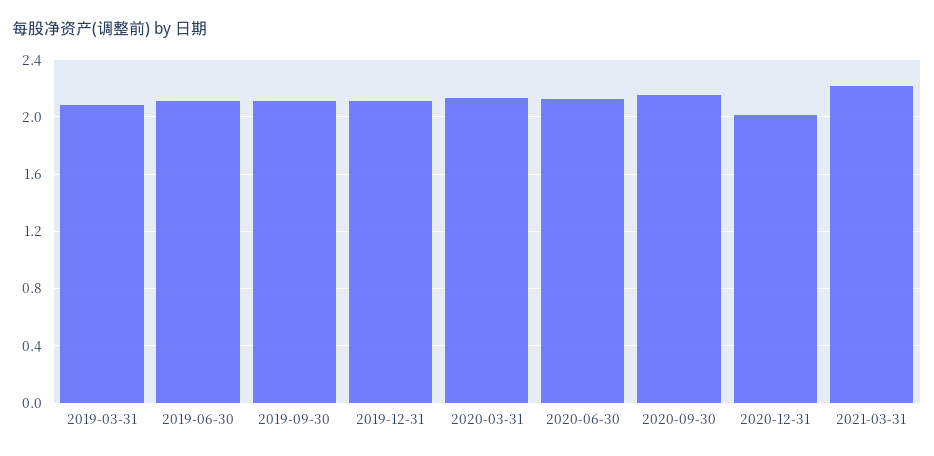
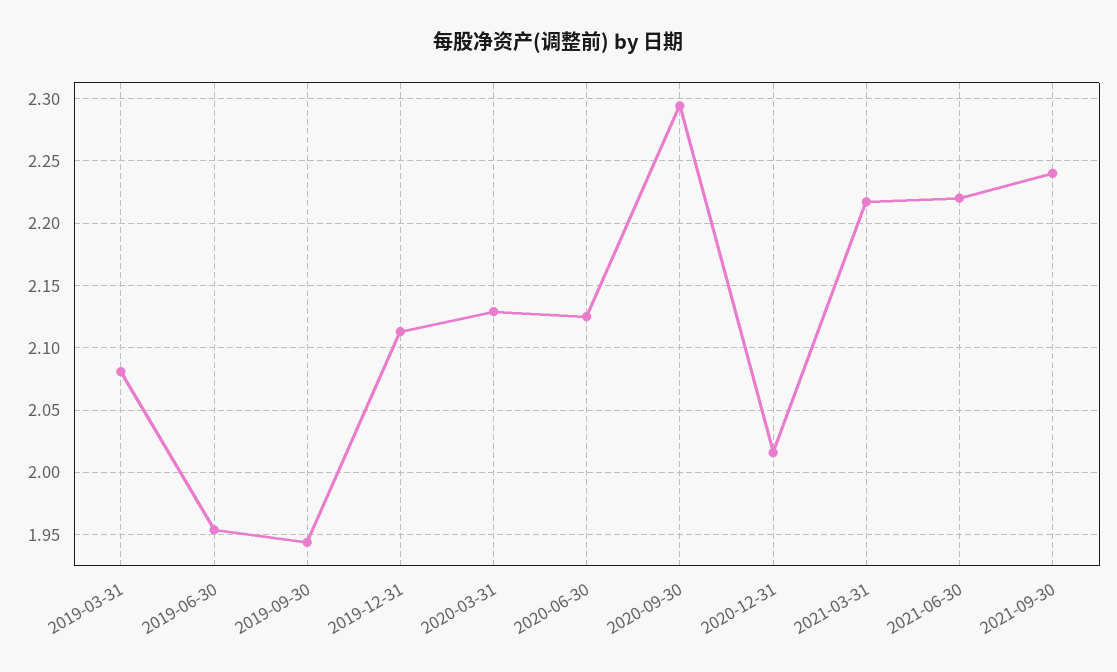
2019-06-30: 2.1 -> 1.955
2019-09-30: 2.1 -> 1.945
2020-09-30: 2.15 -> 2.295
2021-06-30: none -> 2.22
2021-09-30: none -> 2.24

